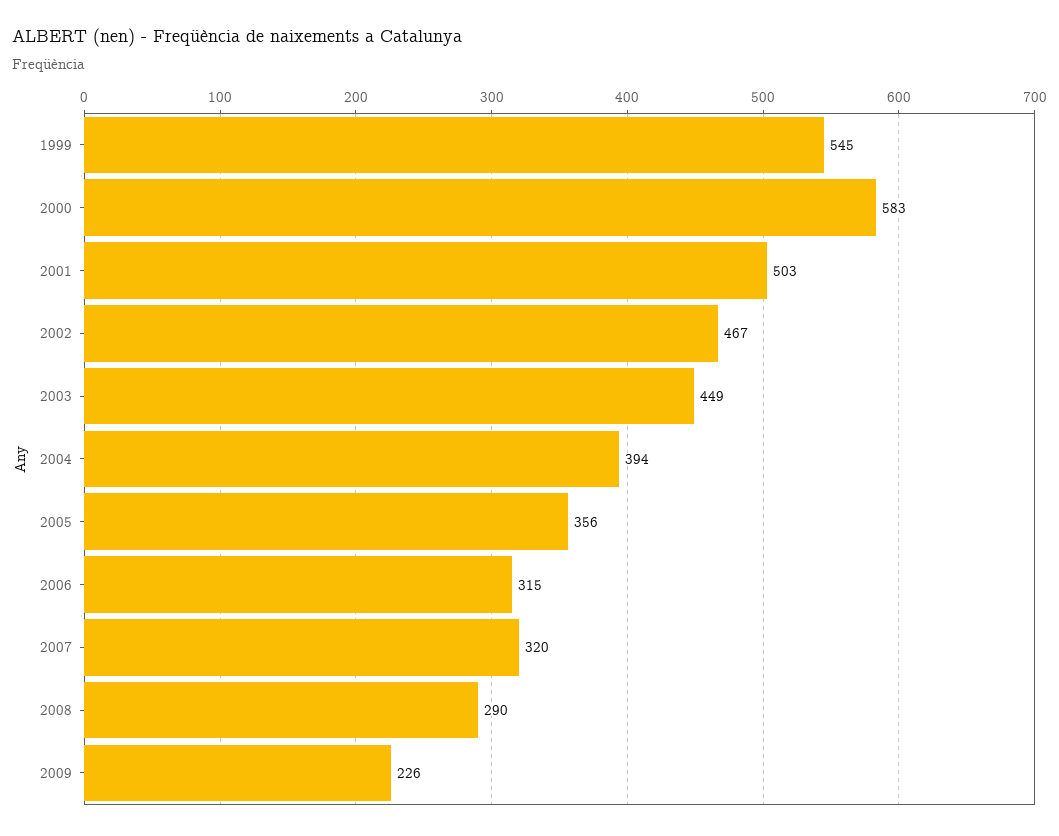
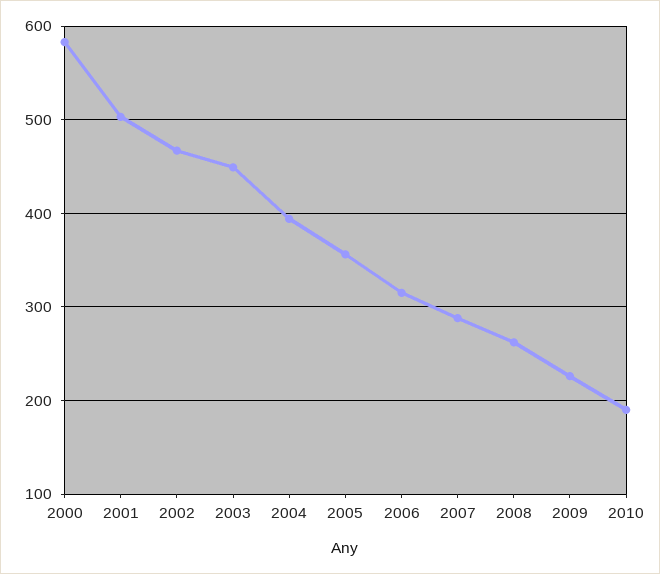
1999: 545 -> none
2007: 320 -> 290
2008: 290 -> 260
2010: none -> 190

